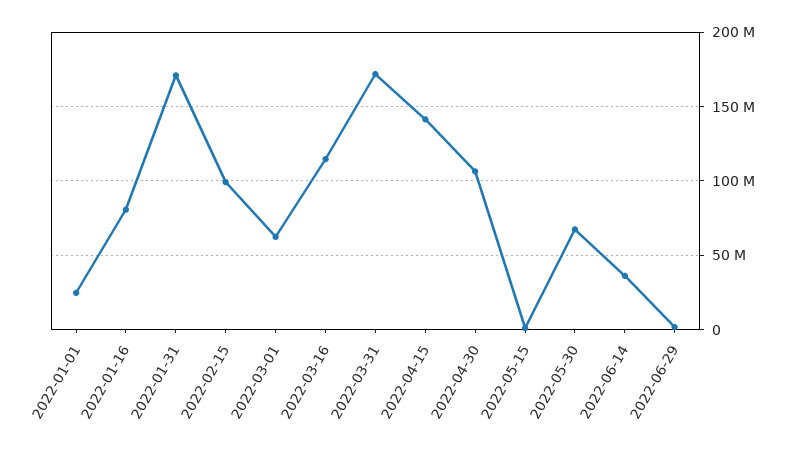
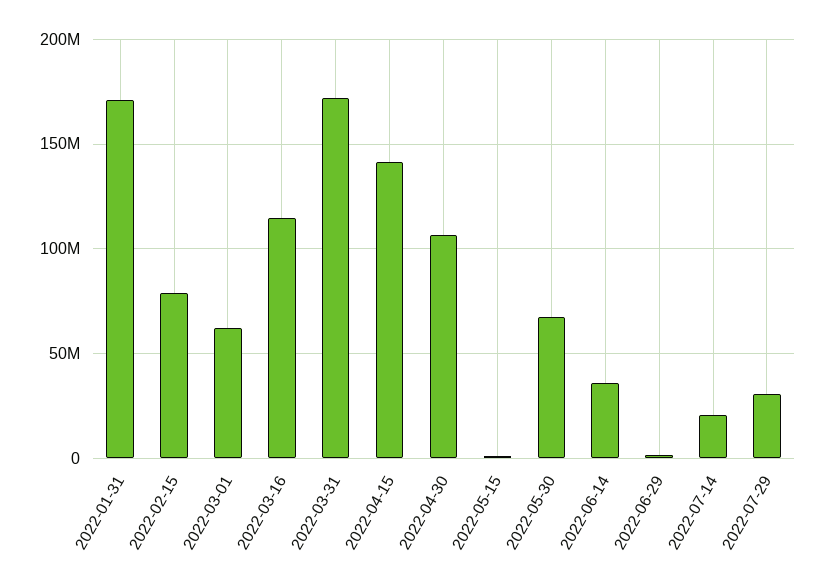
2022-01-01: 25000000 -> none
2022-01-16: 80000000 -> none
2022-02-15: 100000000 -> 80000000
2022-07-14: none -> 20000000
2022-07-29: none -> 30000000

